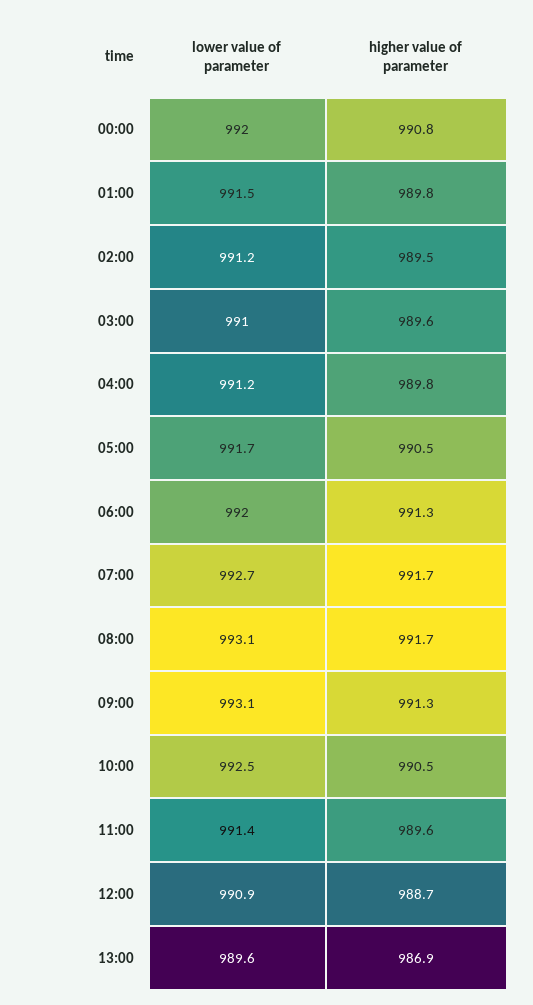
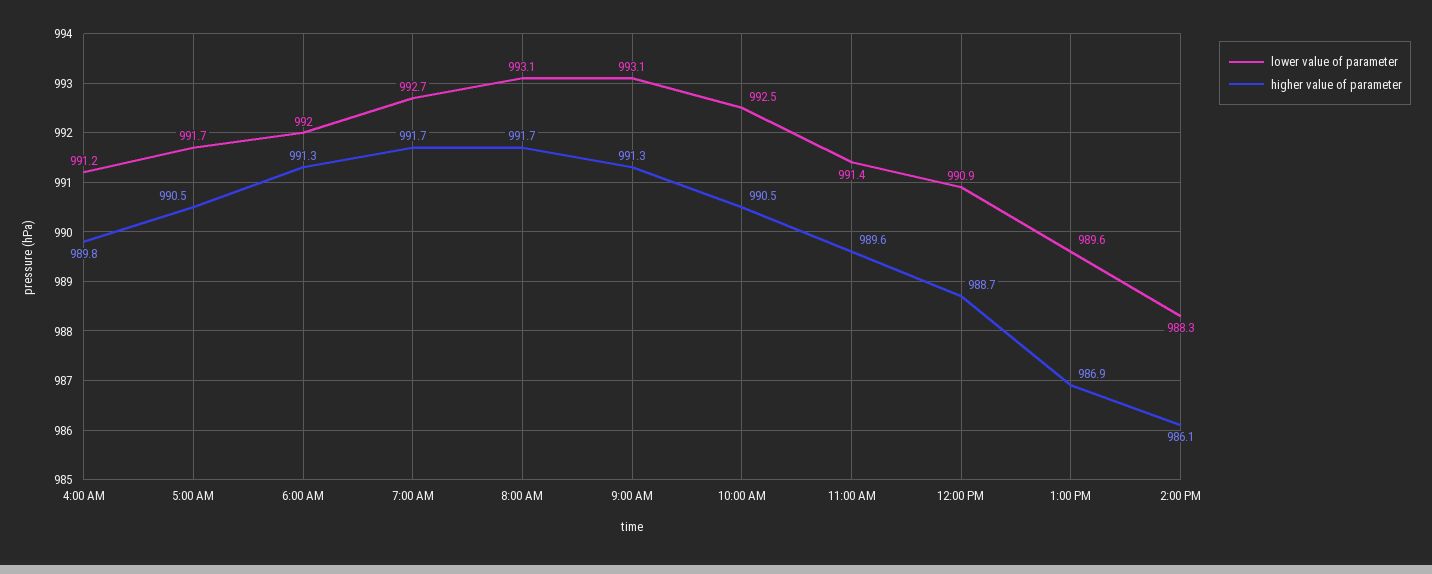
lower value of parameter, 00:00: 992 -> none
higher value of parameter, 00:00: 990.8 -> none
lower value of parameter, 01:00: 991.5 -> none
higher value of parameter, 01:00: 989.8 -> none
lower value of parameter, 02:00: 991.2 -> none
higher value of parameter, 02:00: 989.5 -> none
lower value of parameter, 03:00: 991 -> none
higher value of parameter, 03:00: 989.6 -> none
lower value of parameter, 2:00 PM: none -> 988.3
higher value of parameter, 2:00 PM: none -> 986.1

